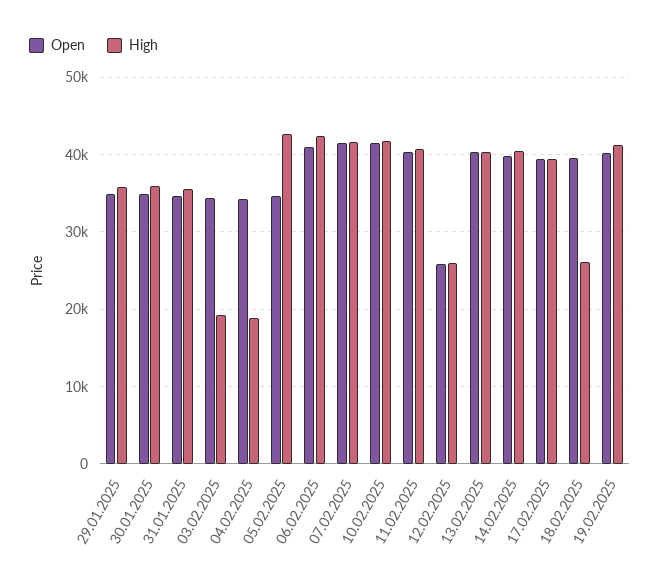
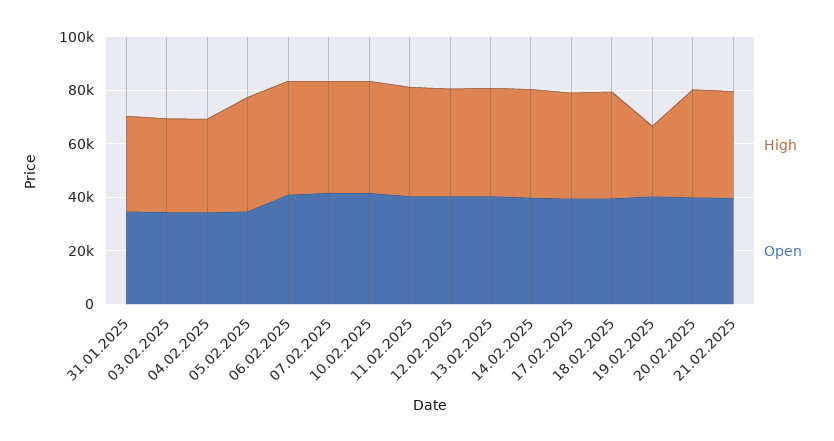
Open, 29.01.2025: 35000 -> none
High, 29.01.2025: 36000 -> none
Open, 30.01.2025: 35000 -> none
High, 30.01.2025: 36000 -> none
High, 03.02.2025: 19000 -> 35000
High, 04.02.2025: 19000 -> 35000
Open, 12.02.2025: 26000 -> 40000
High, 12.02.2025: 26000 -> 40000
High, 18.02.2025: 26000 -> 40000
High, 19.02.2025: 41000 -> 25000
High, 20.02.2025: none -> 40000
Open, 20.02.2025: none -> 40000
High, 21.02.2025: none -> 40000
Open, 21.02.2025: none -> 40000

